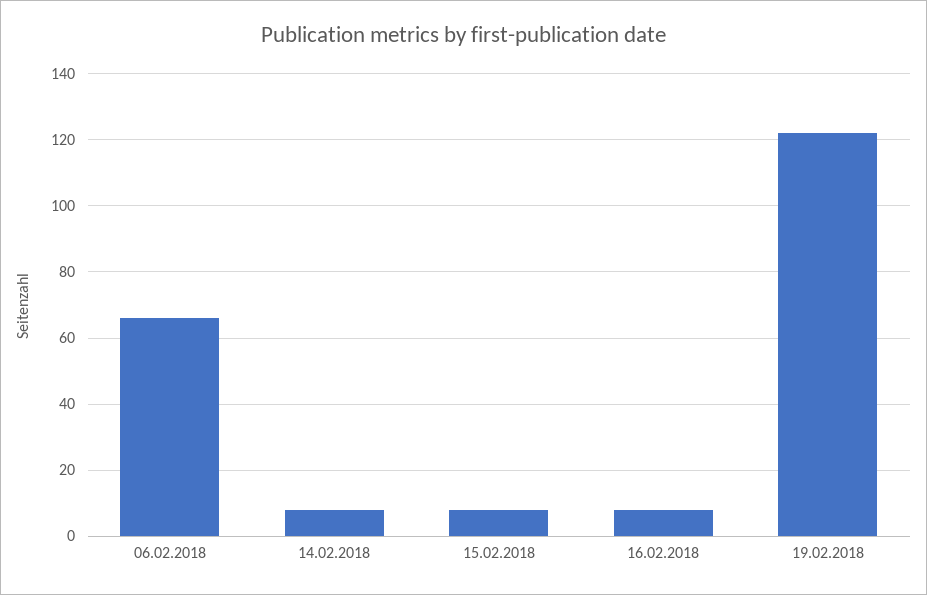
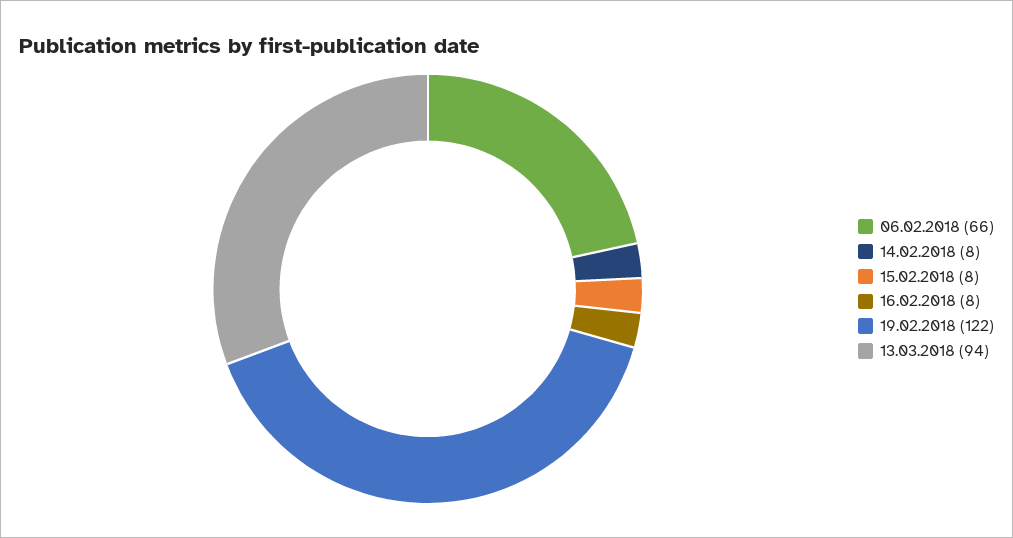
13.03.2018: none -> 94

